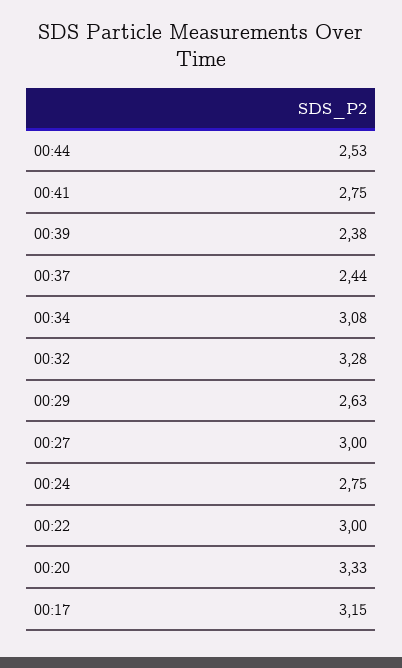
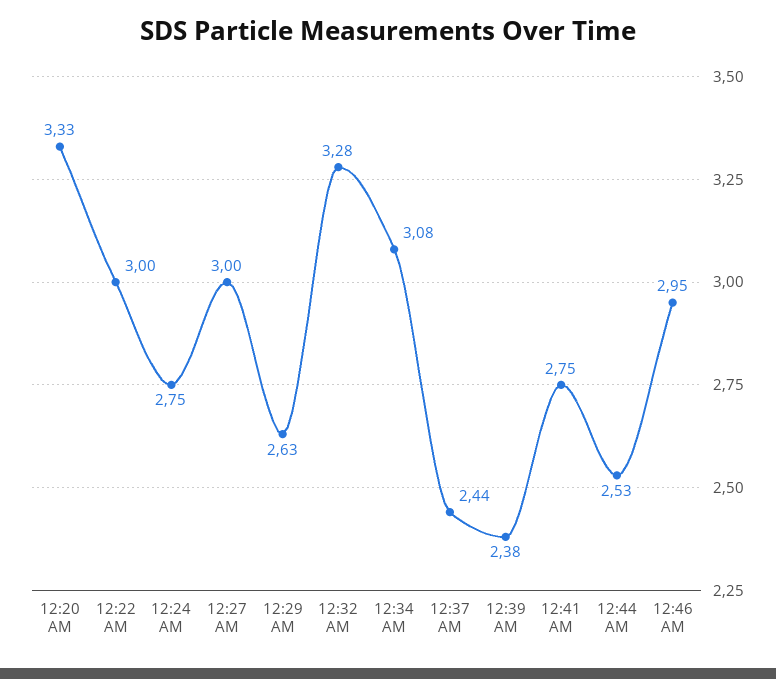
00:17: 3.15 -> none
12:46 AM: none -> 2.95

